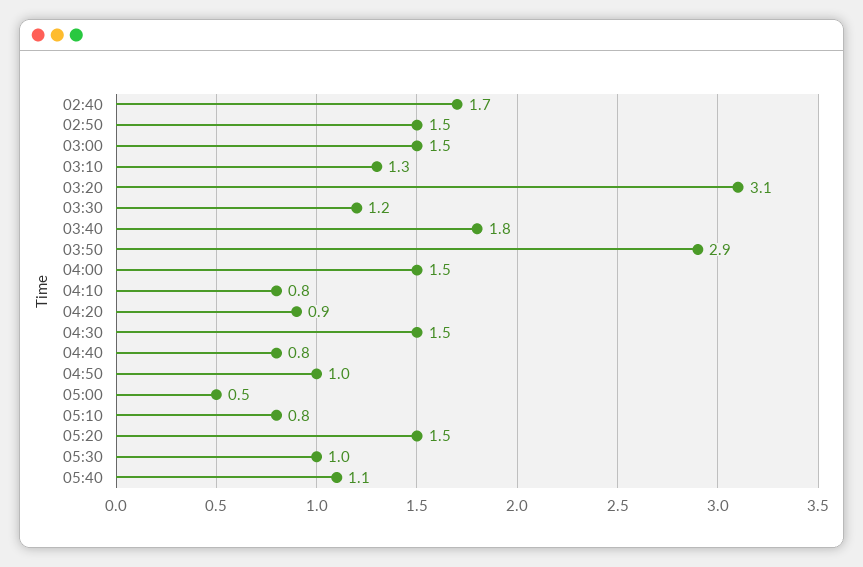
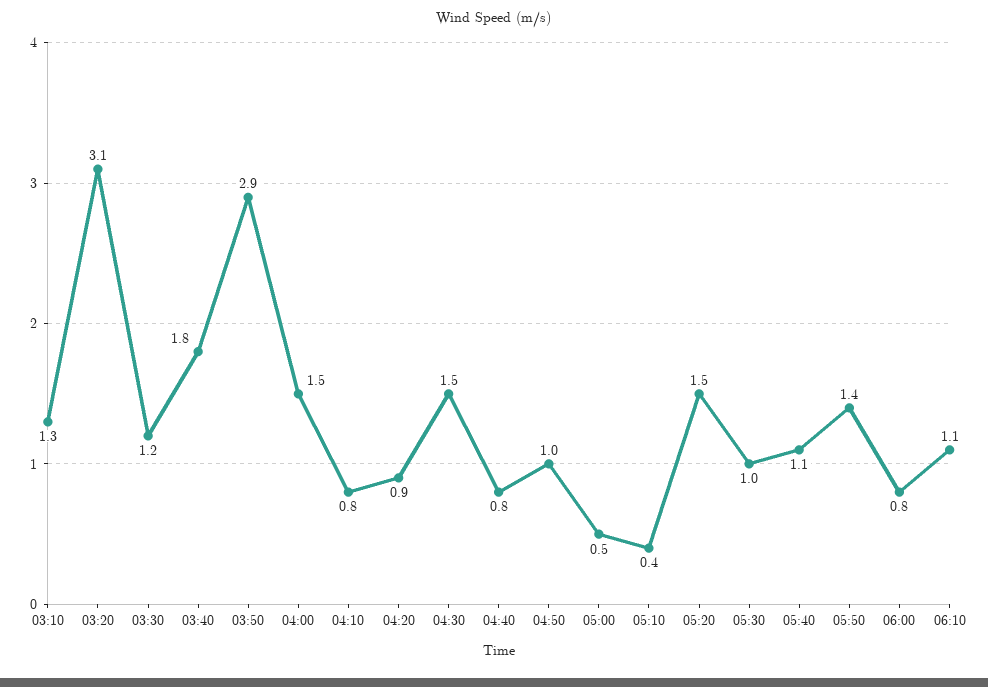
02:40: 1.7 -> none
02:50: 1.5 -> none
03:00: 1.5 -> none
05:10: 0.8 -> 0.4
05:50: none -> 1.4
06:00: none -> 0.8
06:10: none -> 1.1

